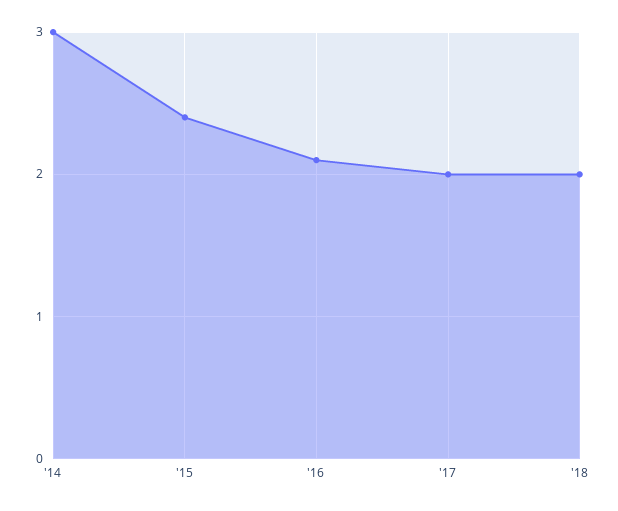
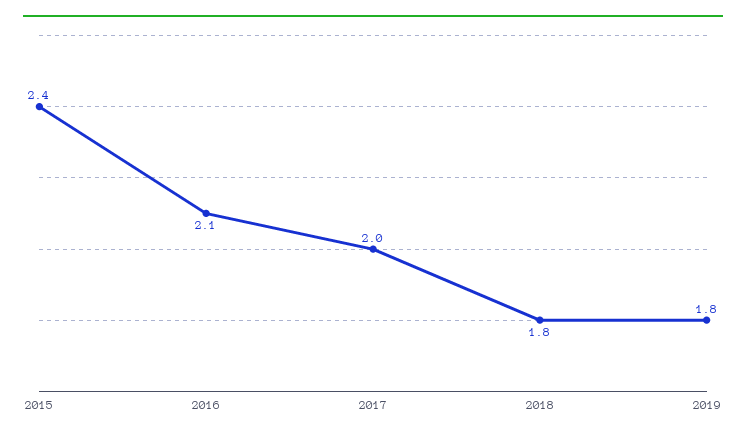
'14: 3 -> none
'18: 2 -> 1.8
2019: none -> 1.8

